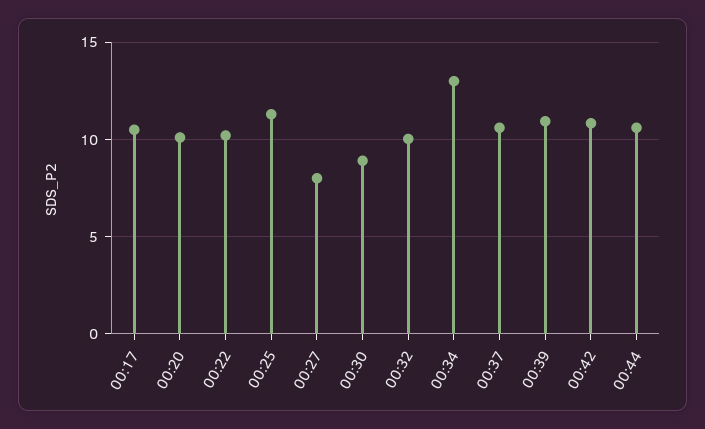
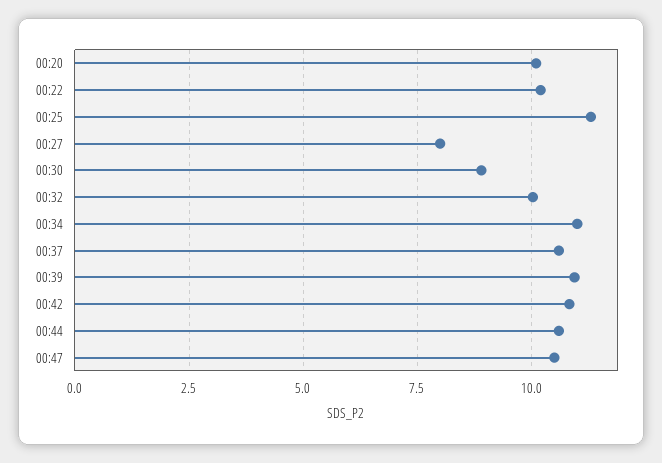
00:17: 10.5 -> none
00:34: 13 -> 11
00:47: none -> 10.5

